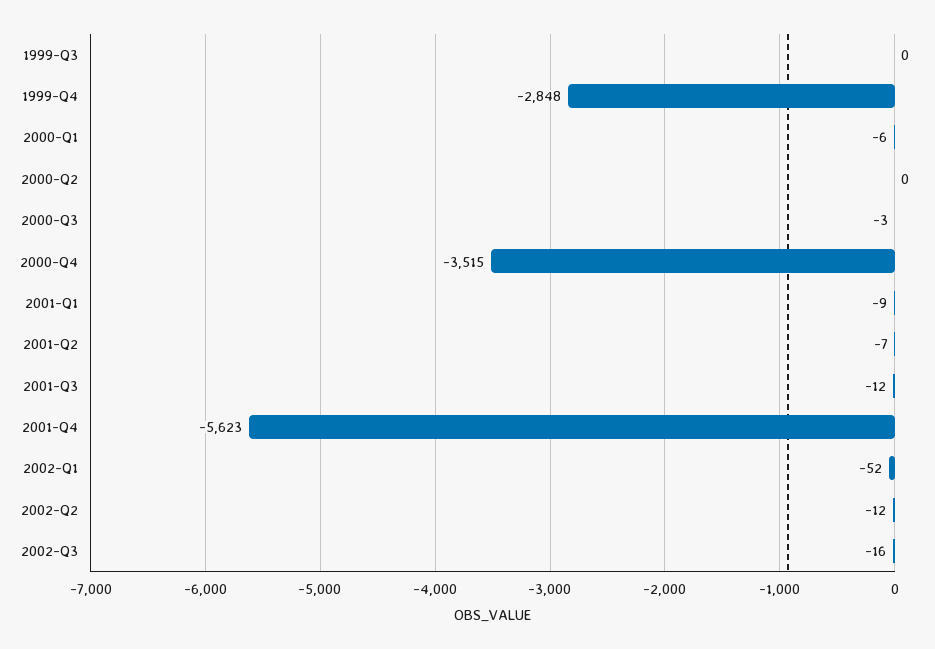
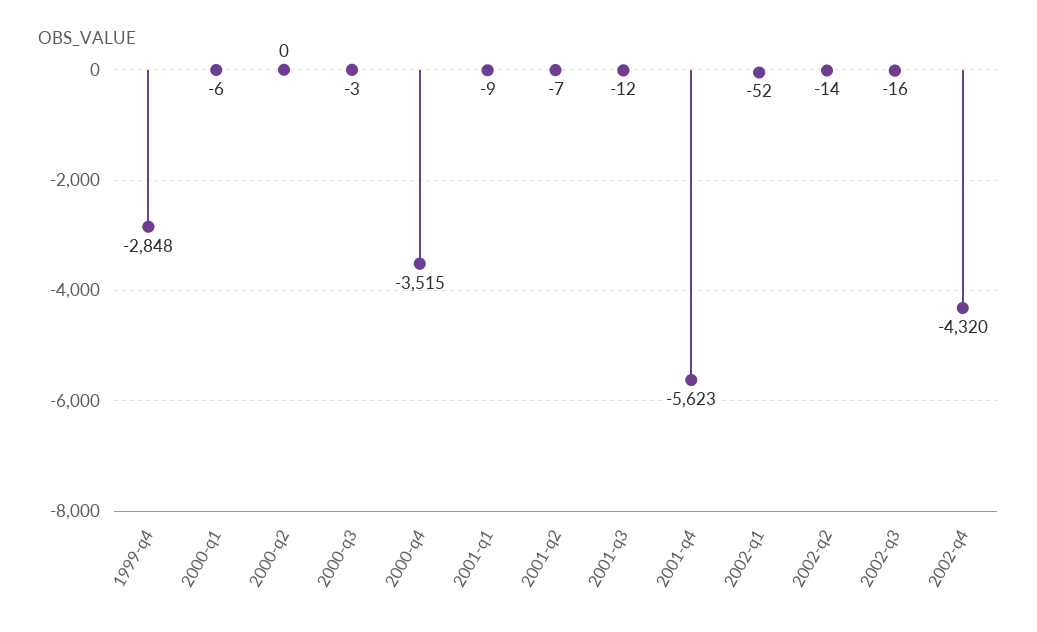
1999-Q3: 0 -> none
2002-Q2: -12 -> -14
2002-q4: none -> -4320

